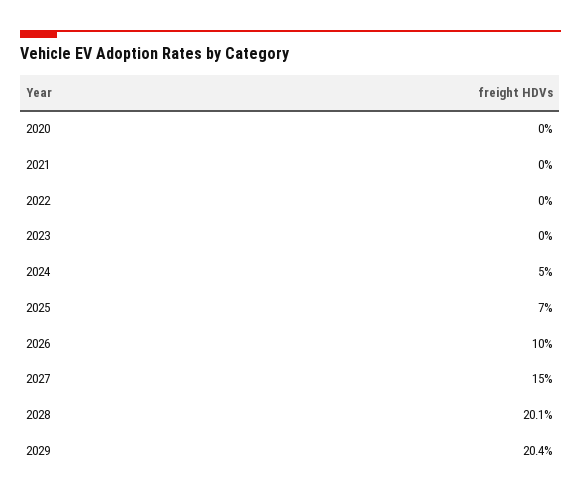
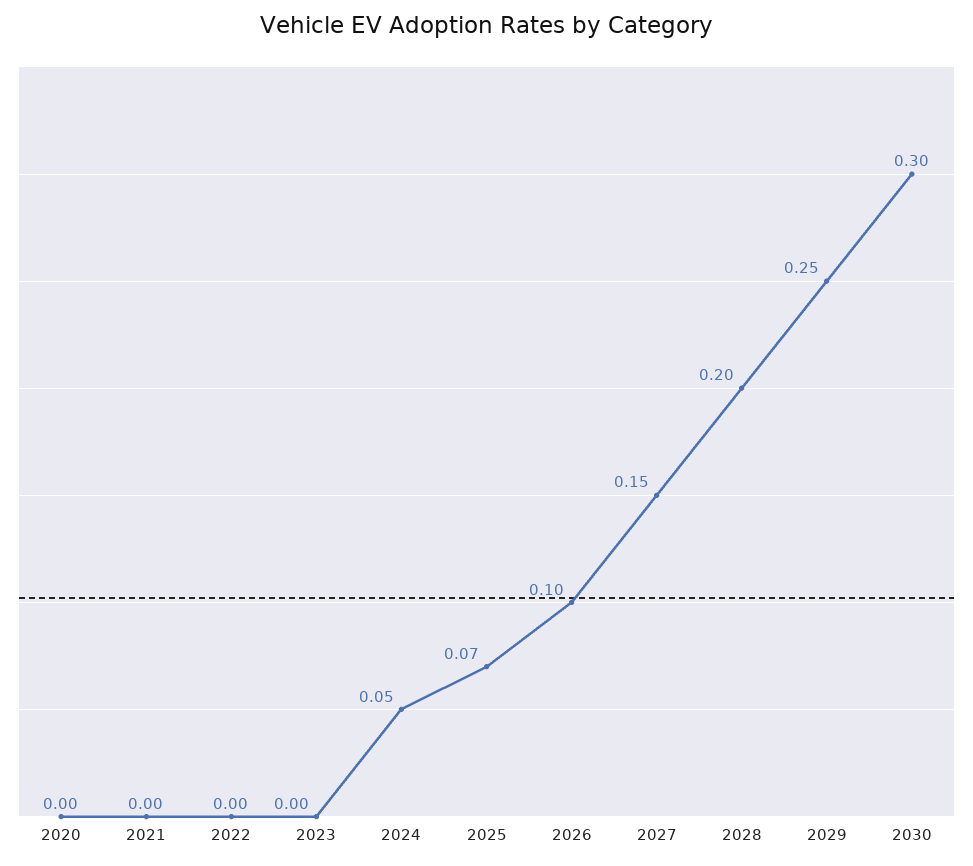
2029: 0.204 -> 0.25
2030: none -> 0.3

